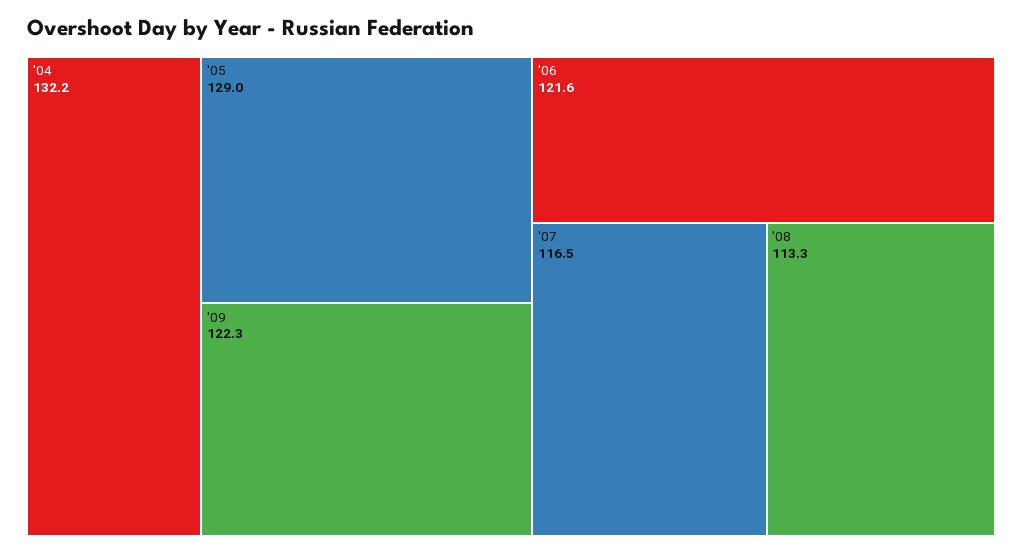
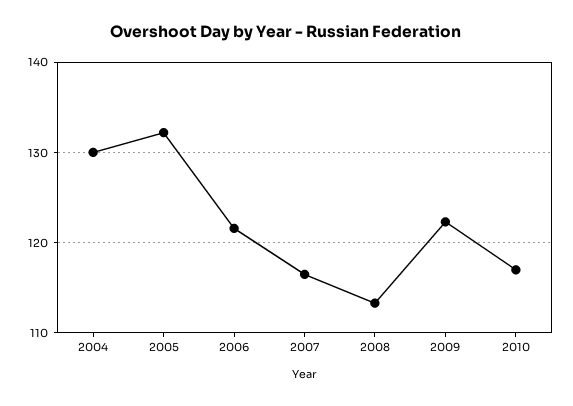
'04: 132.2 -> 130
'05: 129 -> 132
2010: none -> 117

